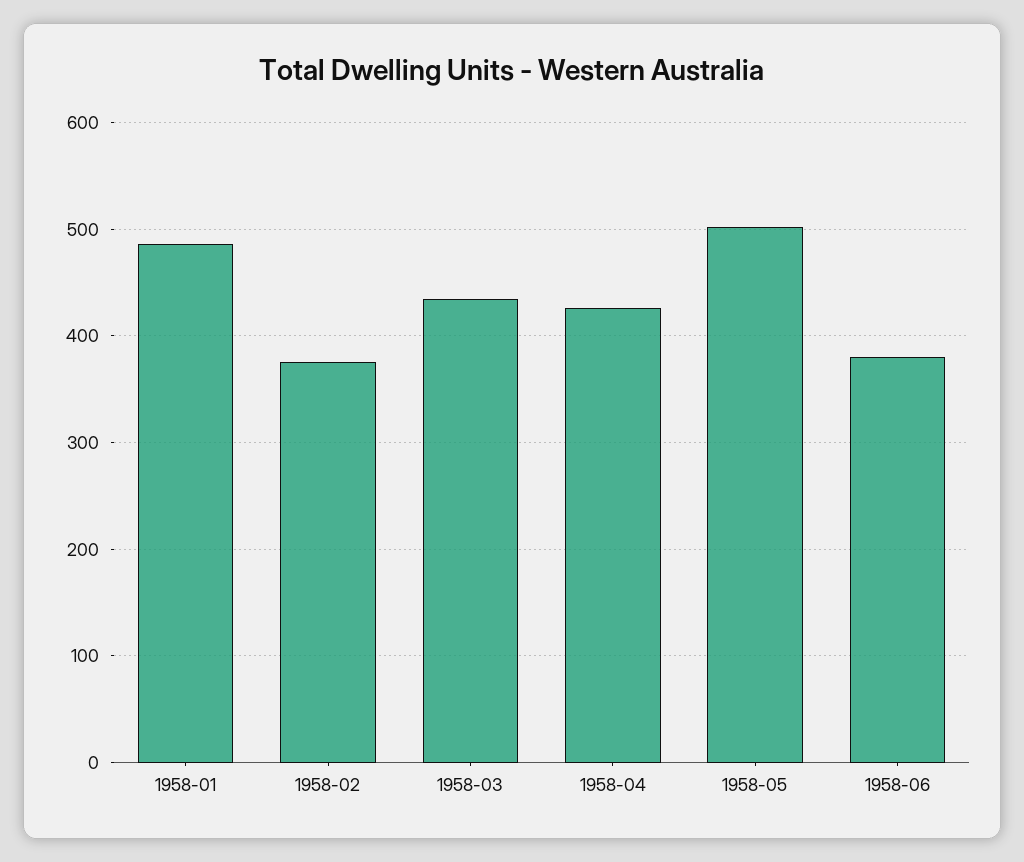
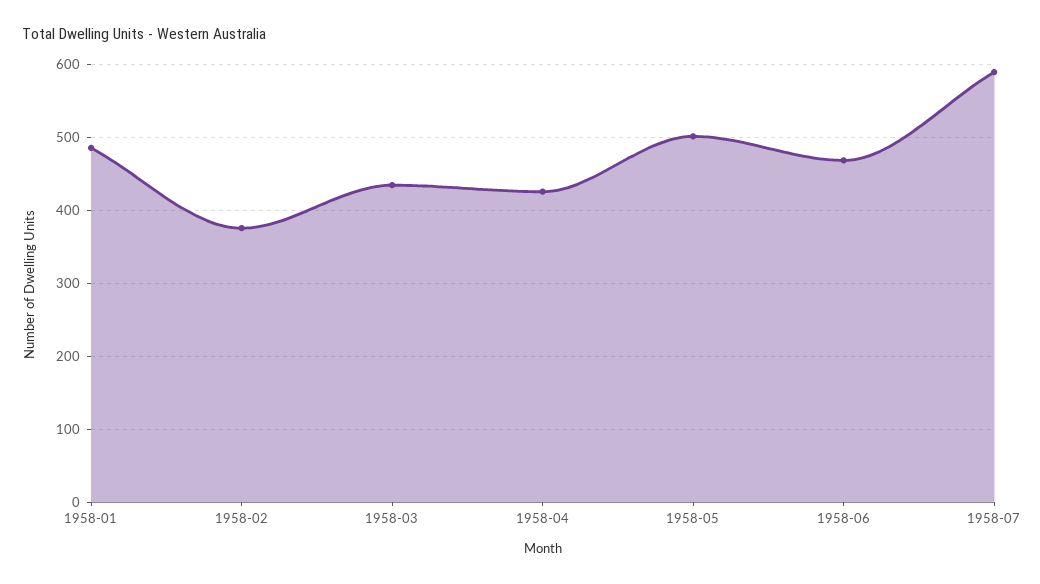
1958-06: 380 -> 470
1958-07: none -> 590

